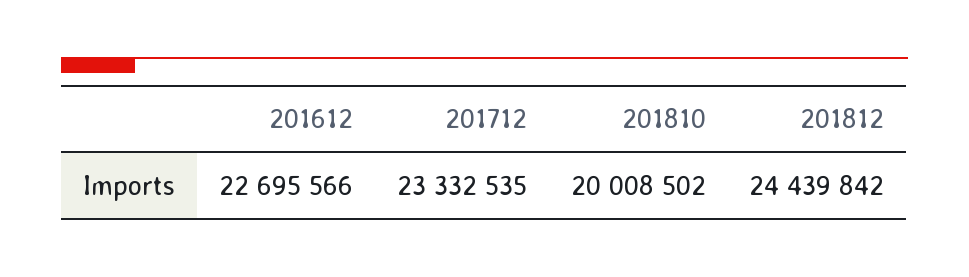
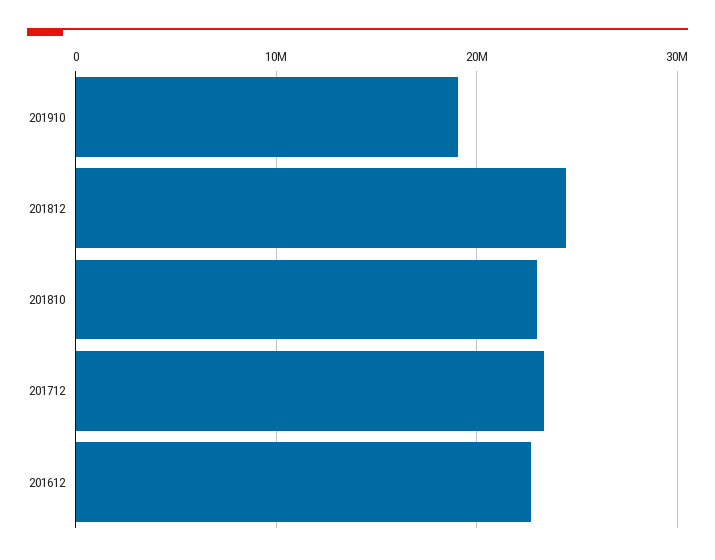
201810: 20008502 -> 23000000
201910: none -> 19000000

